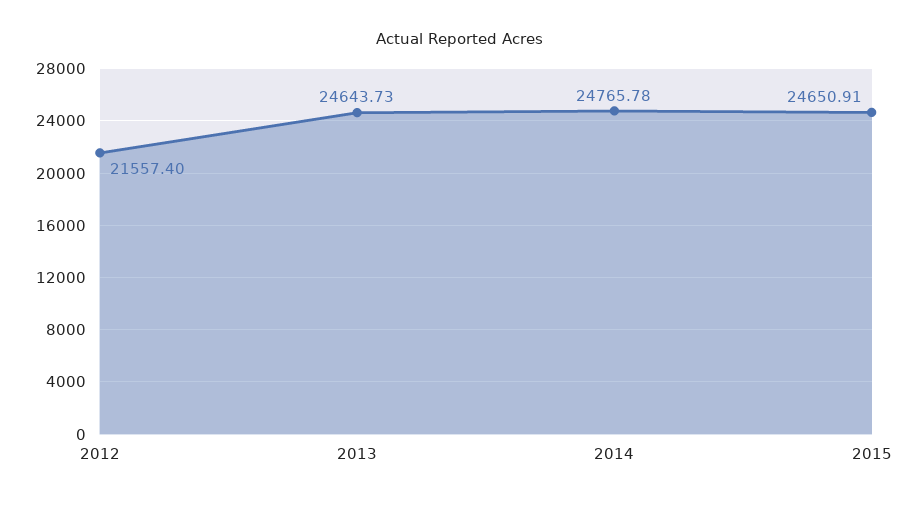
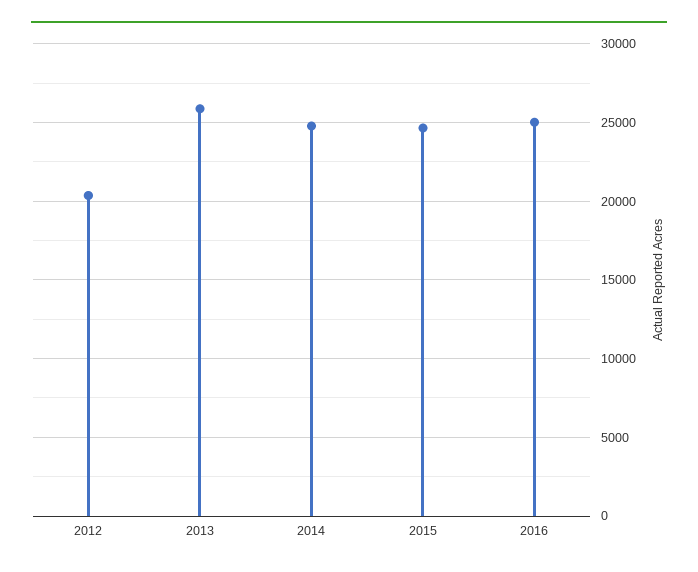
2012: 21557.4 -> 20500
2013: 24643.73 -> 26000
2016: none -> 25000

